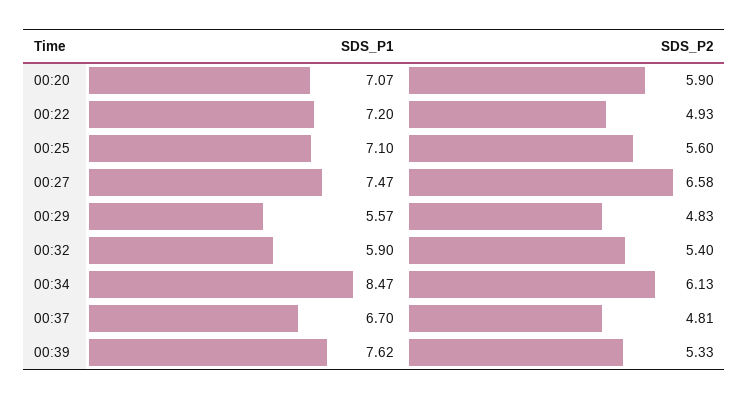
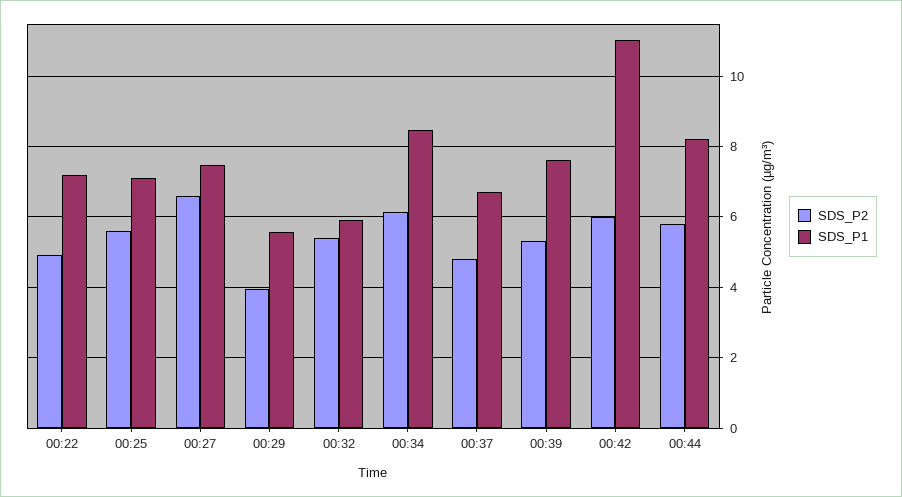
SDS_P1, 00:20: 7.07 -> none
SDS_P2, 00:20: 5.9 -> none
SDS_P2, 00:29: 4.83 -> 4
SDS_P2, 00:42: none -> 6
SDS_P1, 00:42: none -> 11
SDS_P2, 00:44: none -> 5.8
SDS_P1, 00:44: none -> 8.2

